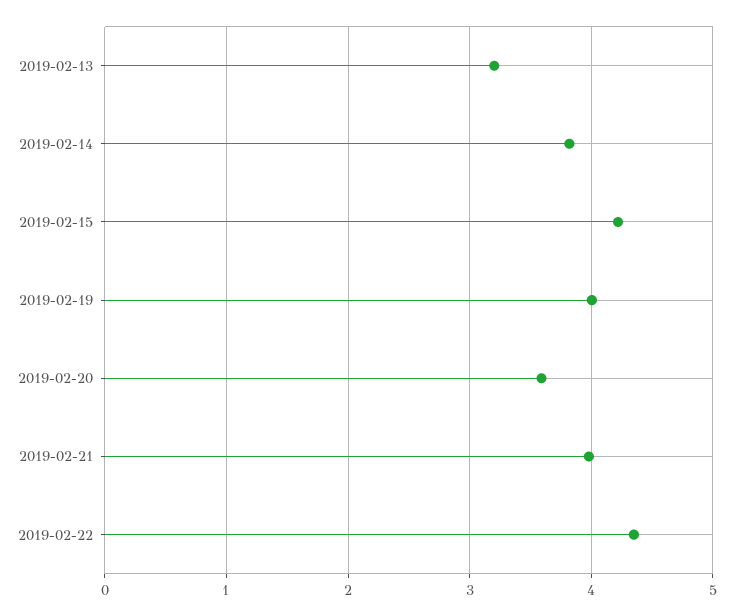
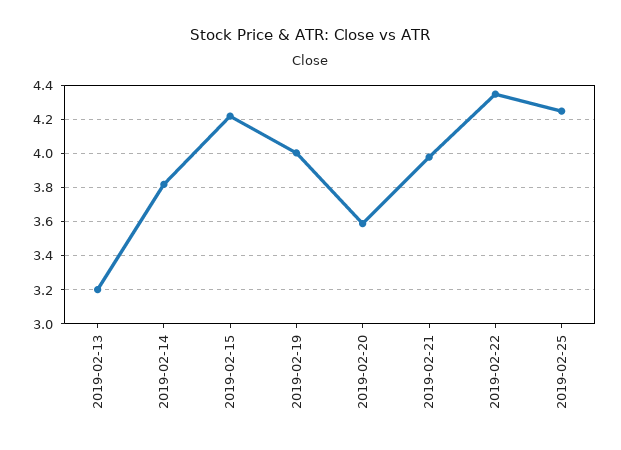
2019-02-25: none -> 4.25

